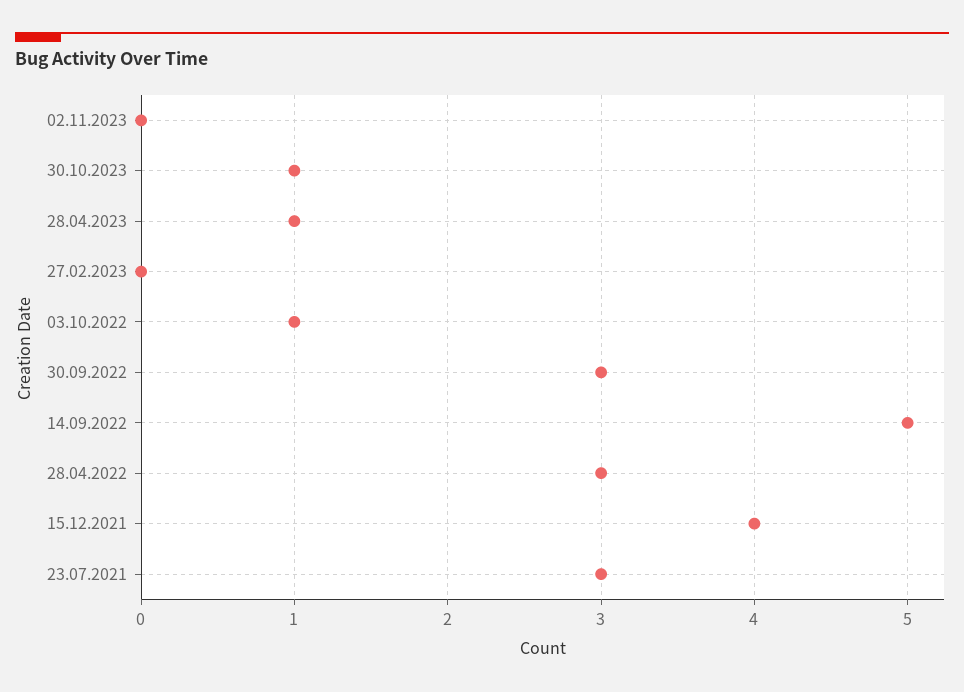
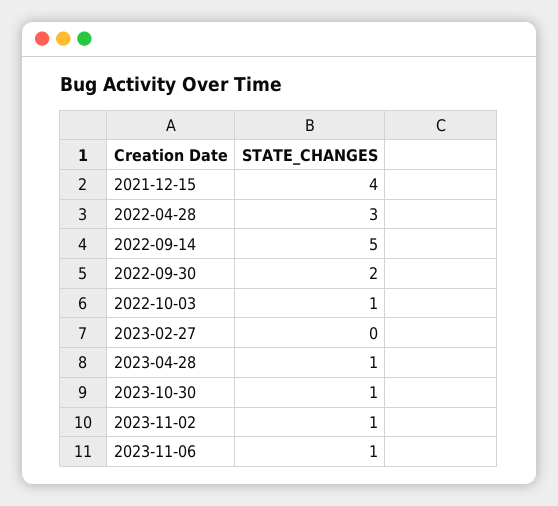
02.11.2023: 0 -> 1
30.09.2022: 3 -> 2
23.07.2021: 3 -> none
2023-11-06: none -> 1

